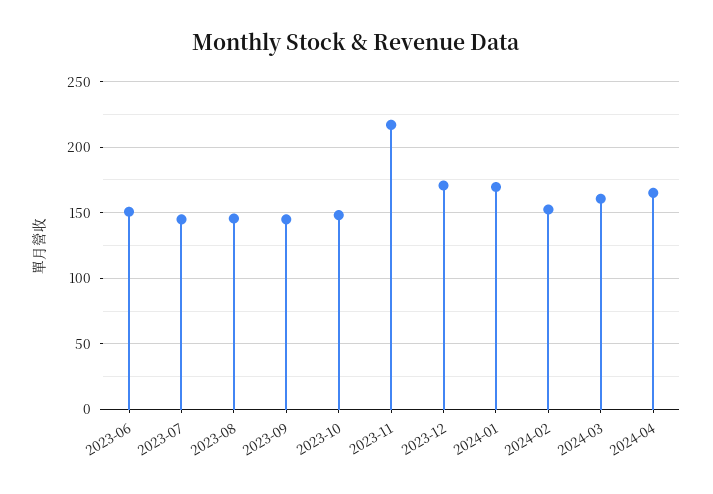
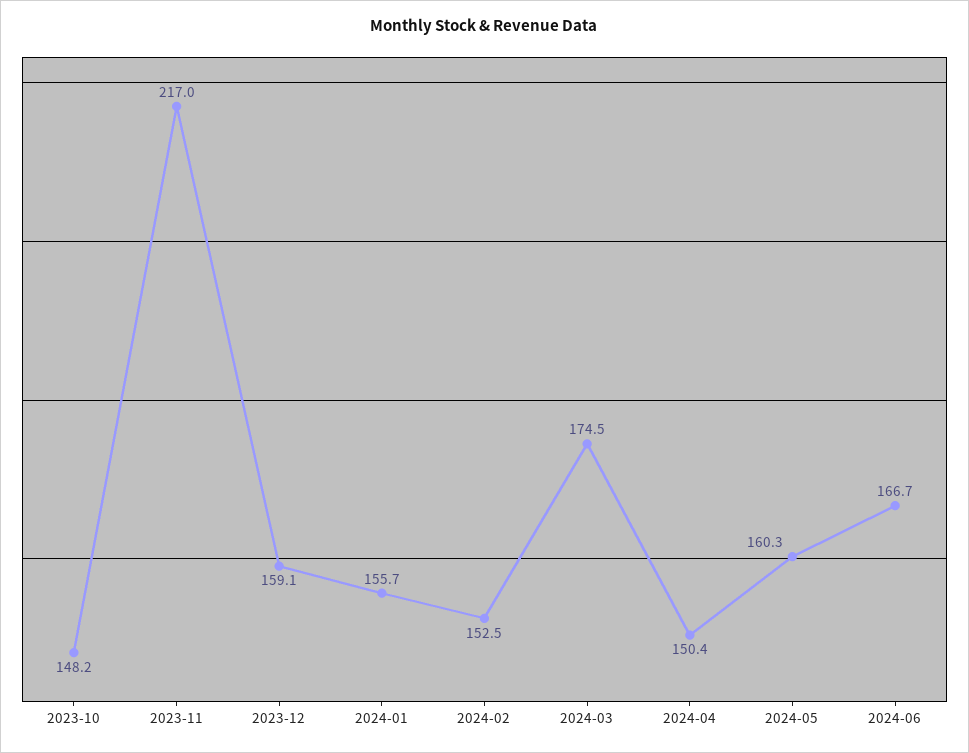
2023-06: 150 -> none
2023-07: 145 -> none
2023-08: 145 -> none
2023-09: 145 -> none
2023-12: 170 -> 159.1
2024-01: 170 -> 155.7
2024-03: 160 -> 174.5
2024-04: 165 -> 150.4
2024-05: none -> 160.3
2024-06: none -> 166.7

